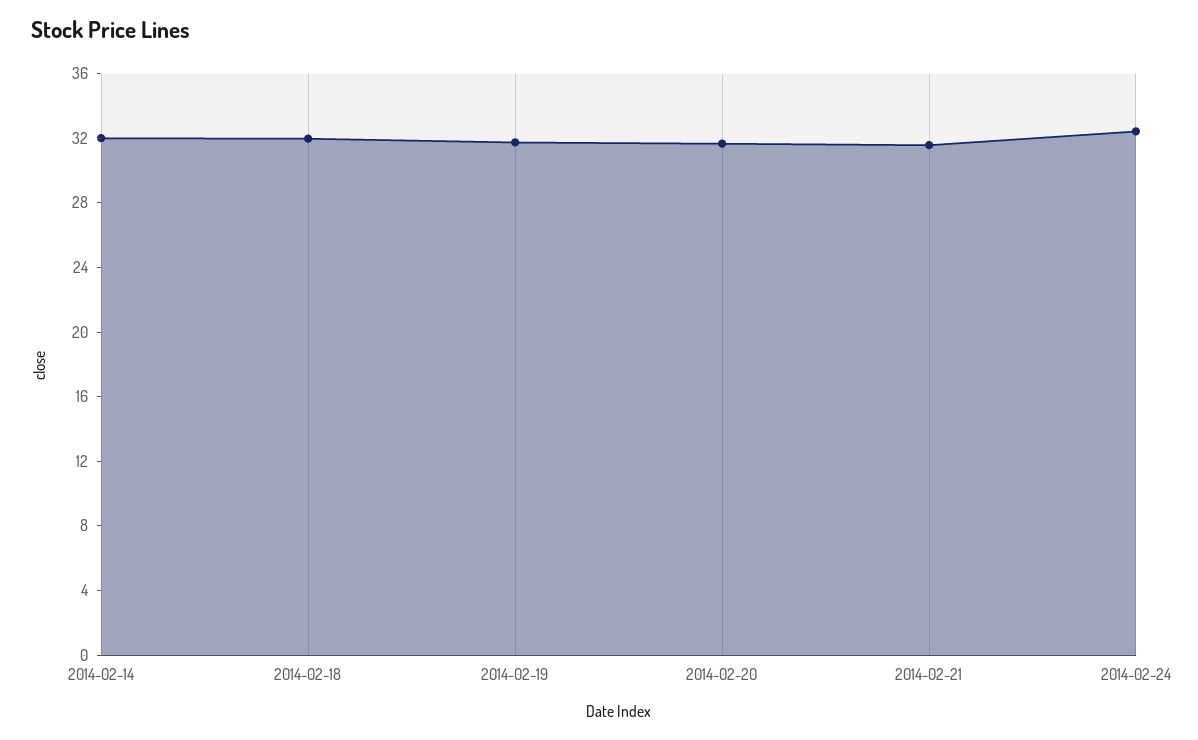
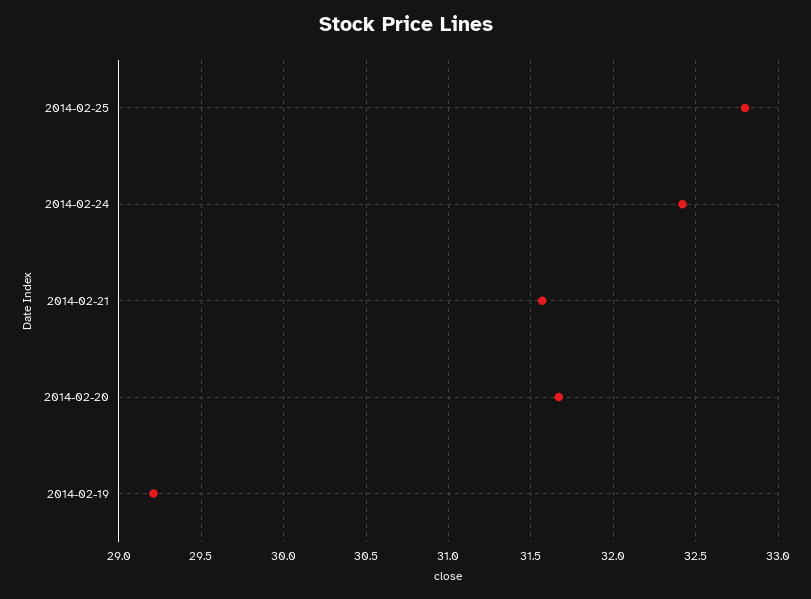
2014-02-14: 32 -> none
2014-02-18: 32 -> none
2014-02-19: 32 -> 29.2
2014-02-25: none -> 32.8

